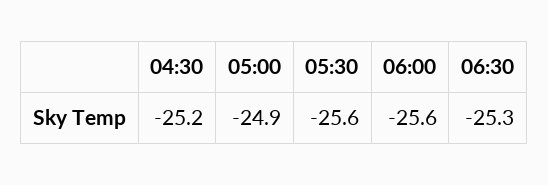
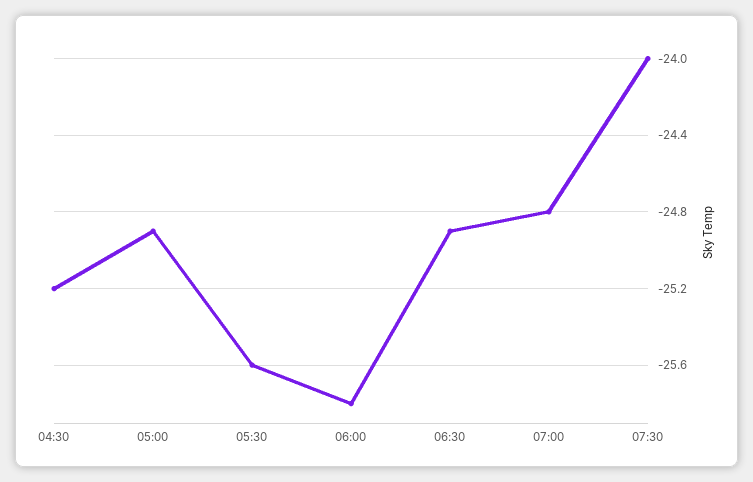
06:00: -25.6 -> -25.8
06:30: -25.3 -> -24.9
07:00: none -> -24.8
07:30: none -> -24

